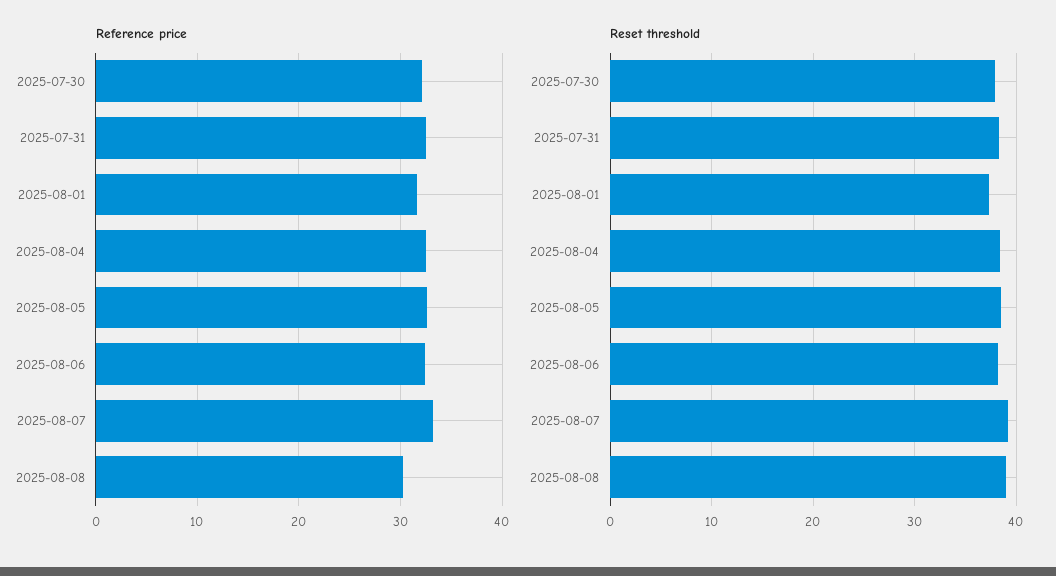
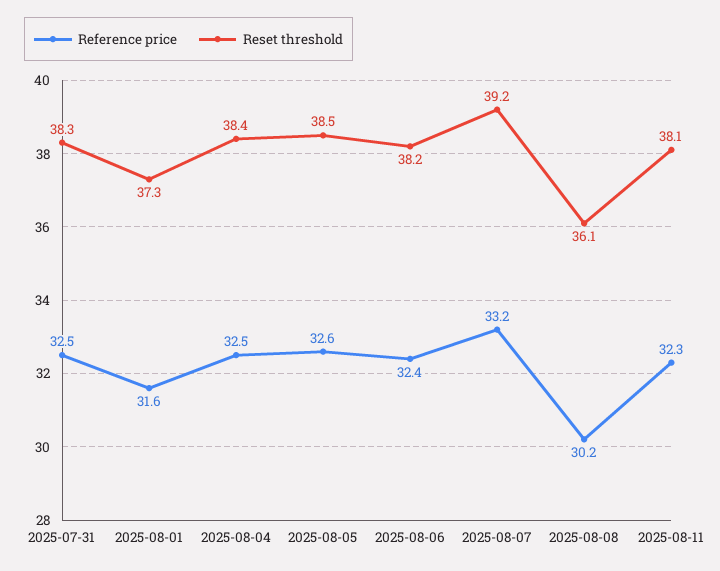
Reference price, 2025-07-30: 32 -> none
Reset threshold, 2025-07-30: 38 -> none
Reset threshold, 2025-08-08: 39 -> 36.1
Reference price, 2025-08-11: none -> 32.3
Reset threshold, 2025-08-11: none -> 38.1

